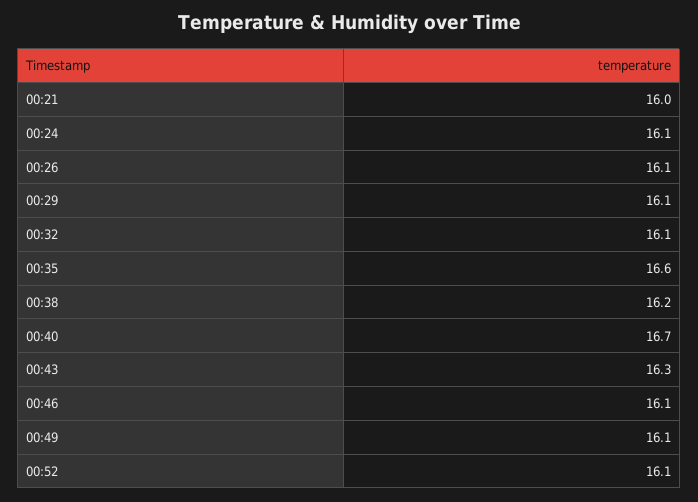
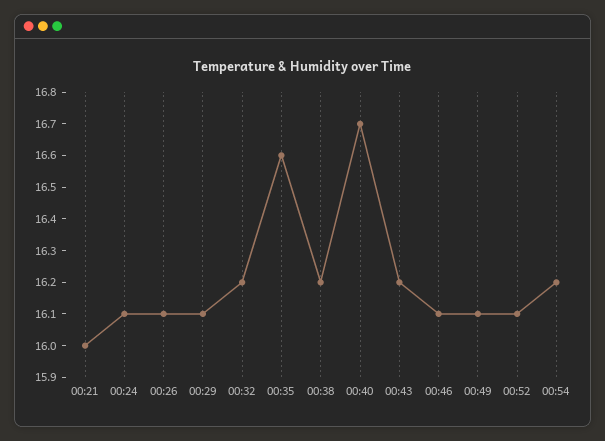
00:32: 16.1 -> 16.2
00:43: 16.3 -> 16.2
00:54: none -> 16.2

